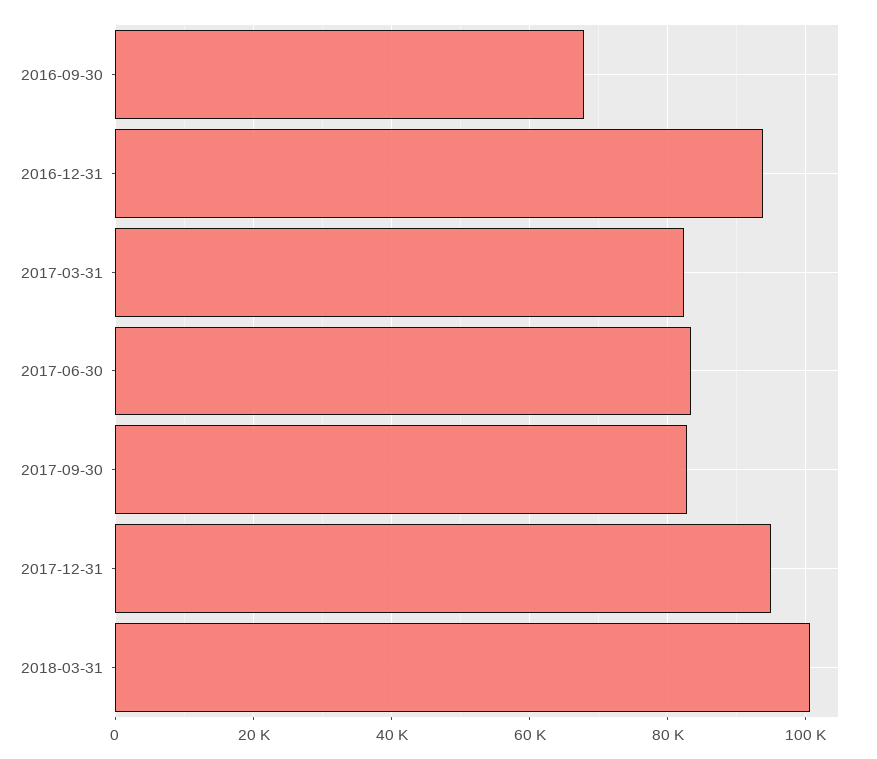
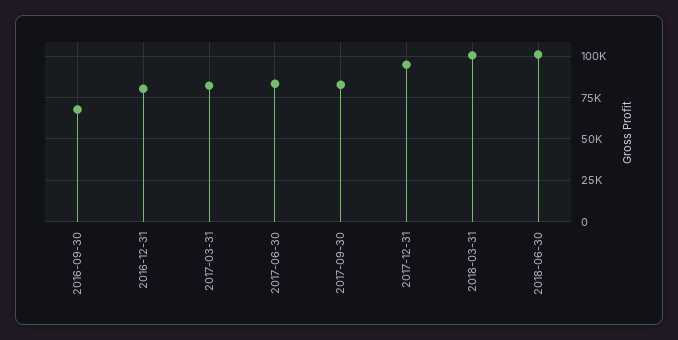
2016-12-31: 94000 -> 80000
2018-06-30: none -> 100000

